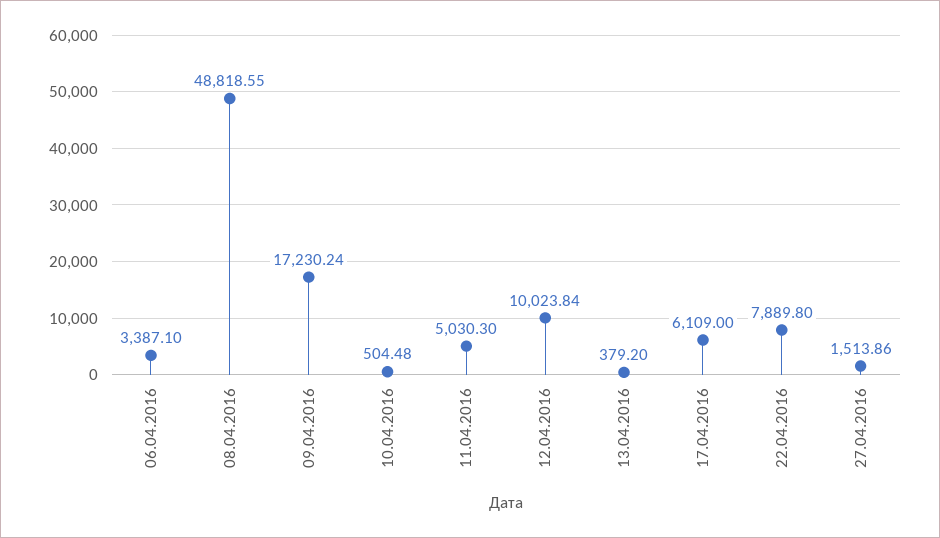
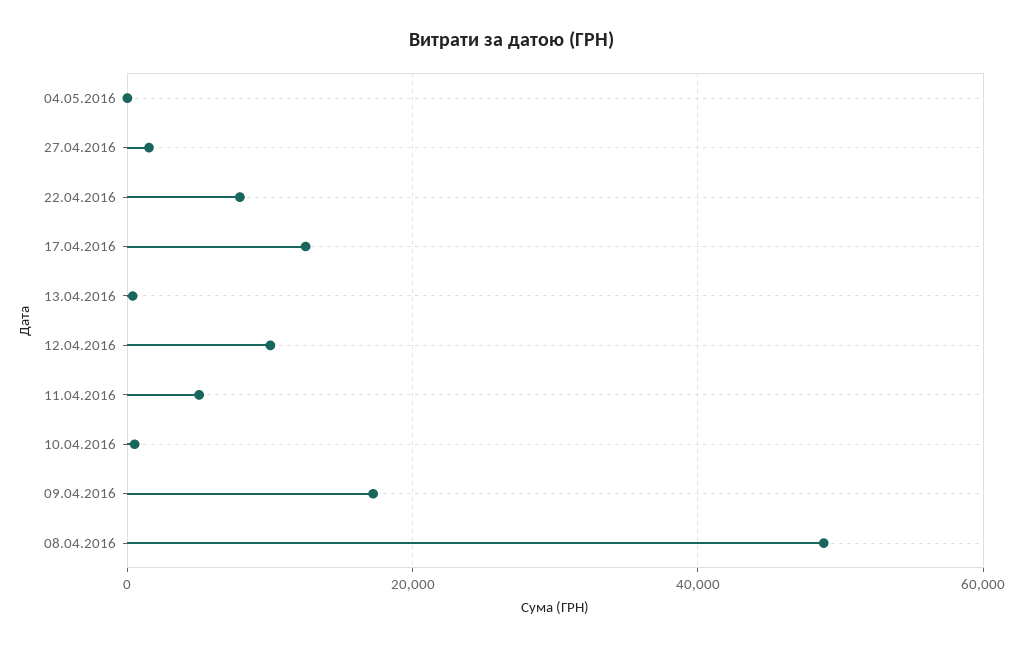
06.04.2016: 3387.1 -> none
17.04.2016: 6109 -> 12000
04.05.2016: none -> 0

